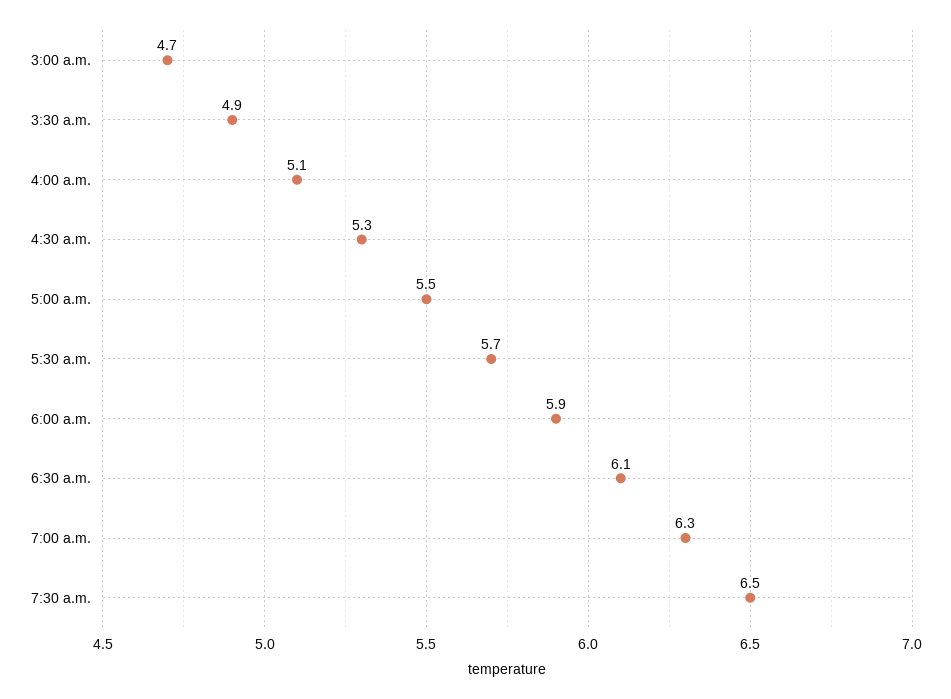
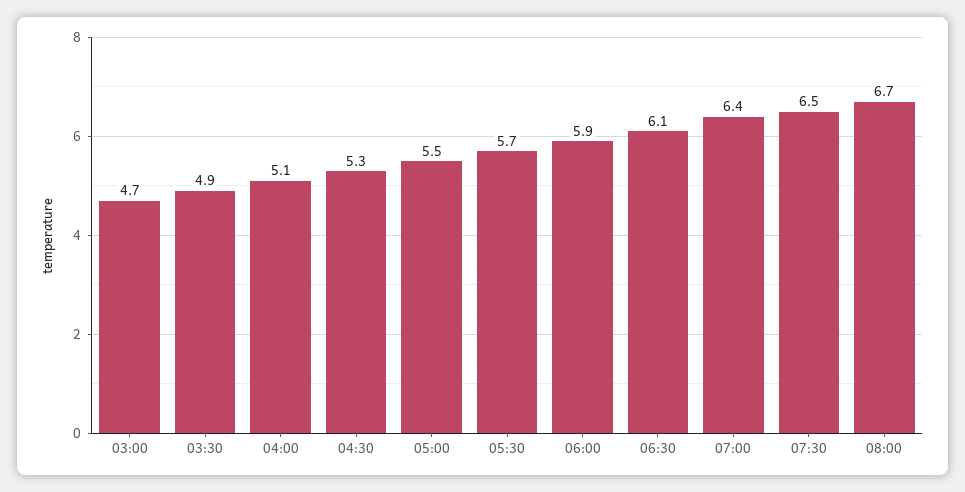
7:00 a.m.: 6.3 -> 6.4
08:00: none -> 6.7

